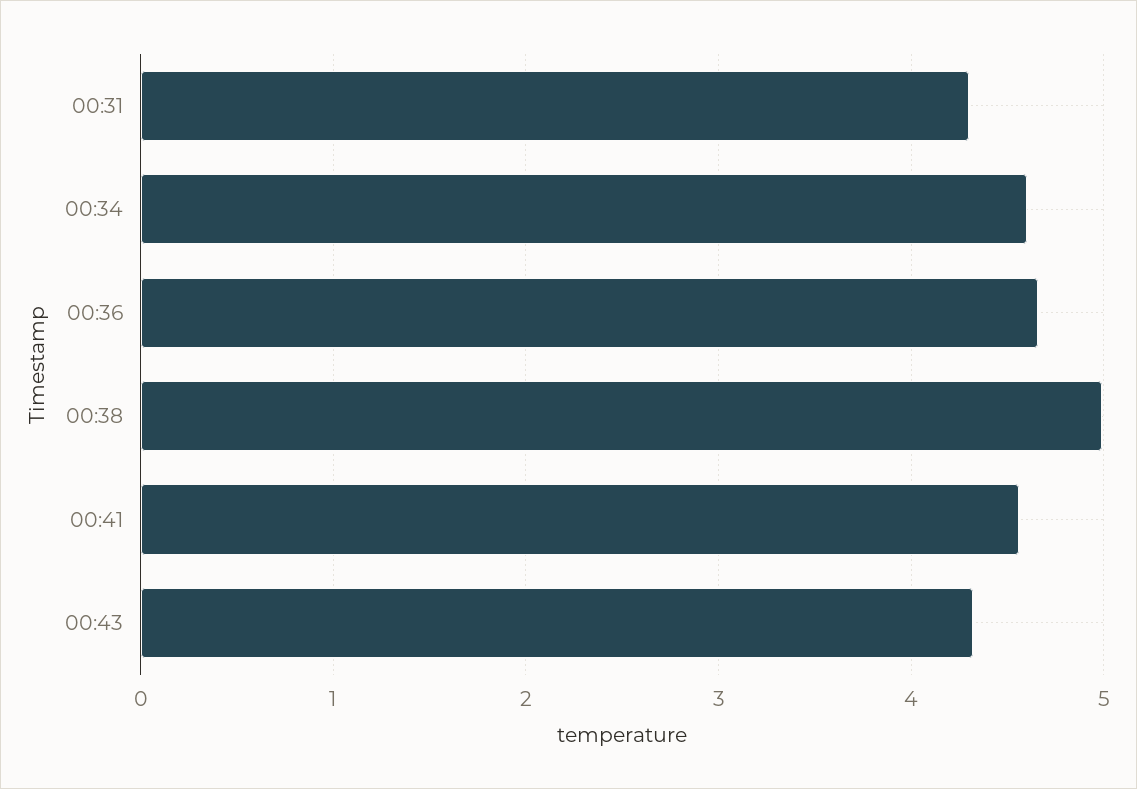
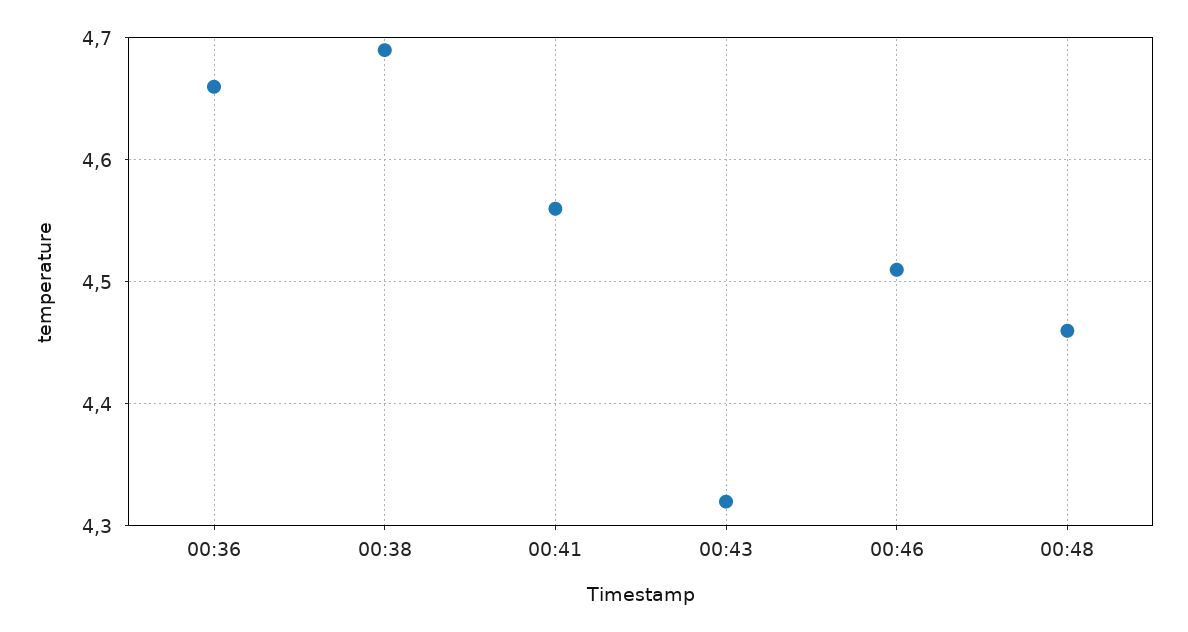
00:31: 4.3 -> none
00:34: 4.6 -> none
00:38: 5 -> 4.69
00:46: none -> 4.51
00:48: none -> 4.46

